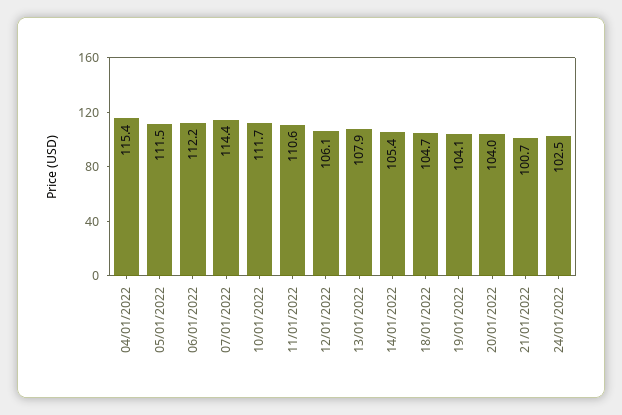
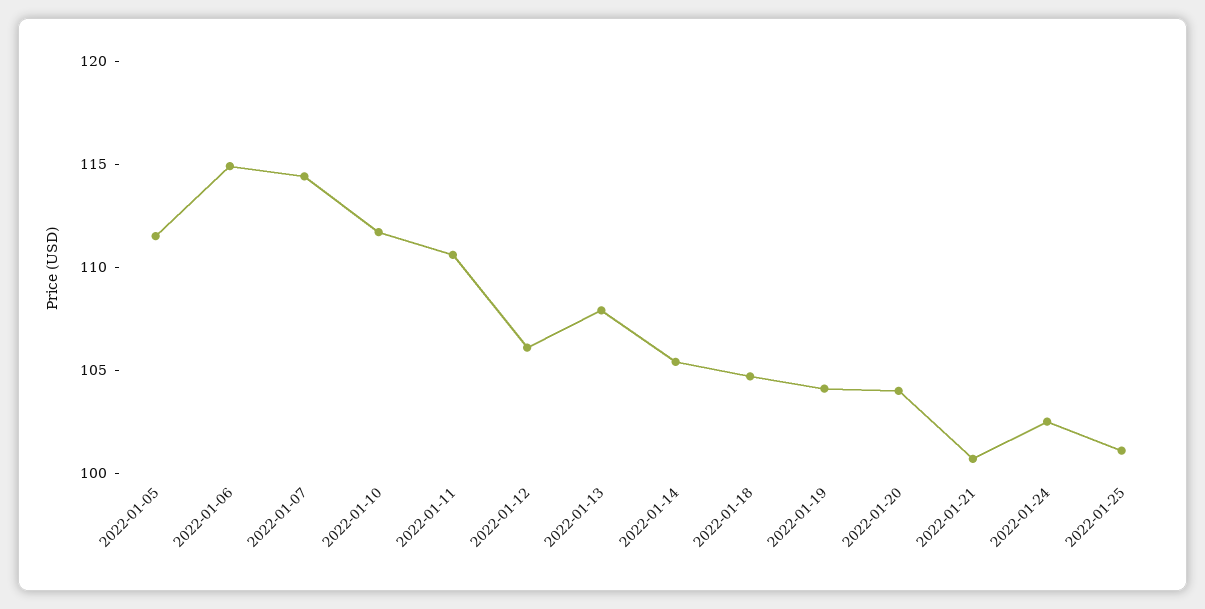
04/01/2022: 115.4 -> none
06/01/2022: 112.2 -> 115
2022-01-25: none -> 101

